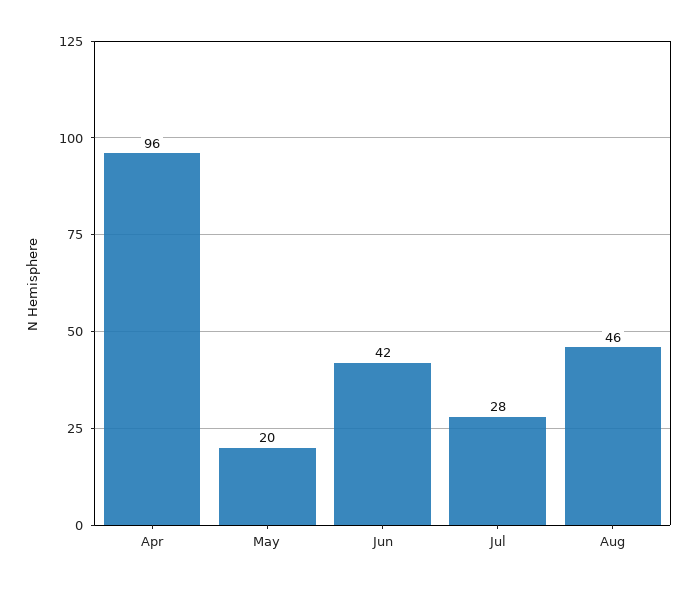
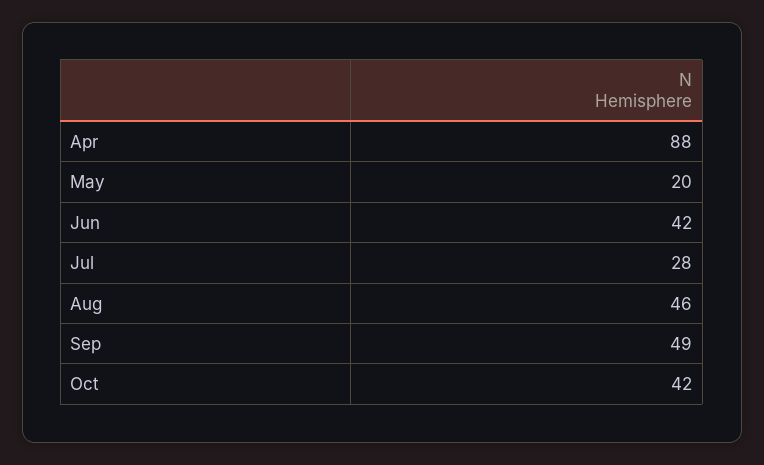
Apr: 96 -> 88
Sep: none -> 49
Oct: none -> 42

